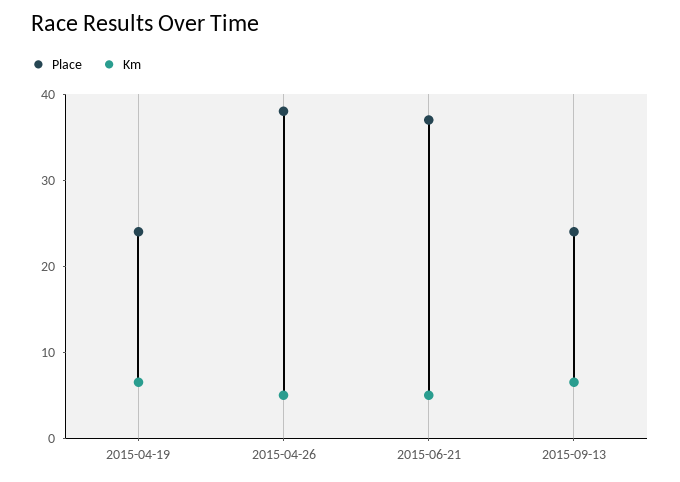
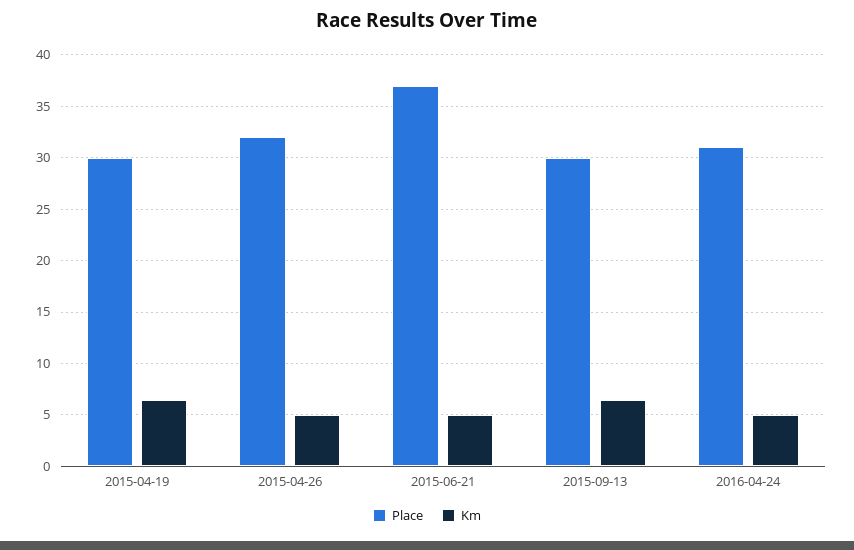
Place, 2015-04-19: 24 -> 30
Place, 2015-04-26: 38 -> 32
Place, 2015-09-13: 24 -> 30
Place, 2016-04-24: none -> 31
Km, 2016-04-24: none -> 5

